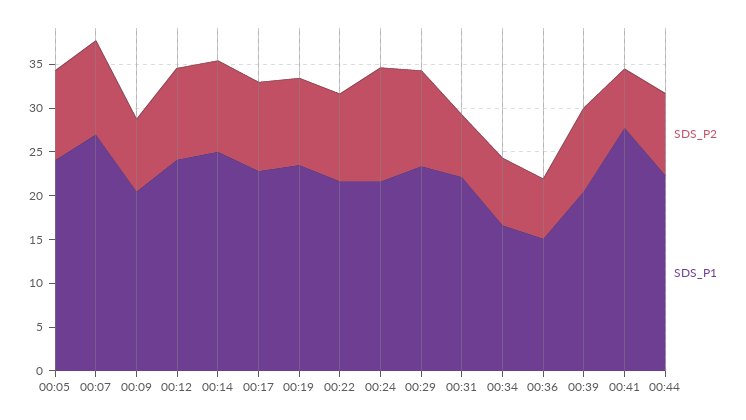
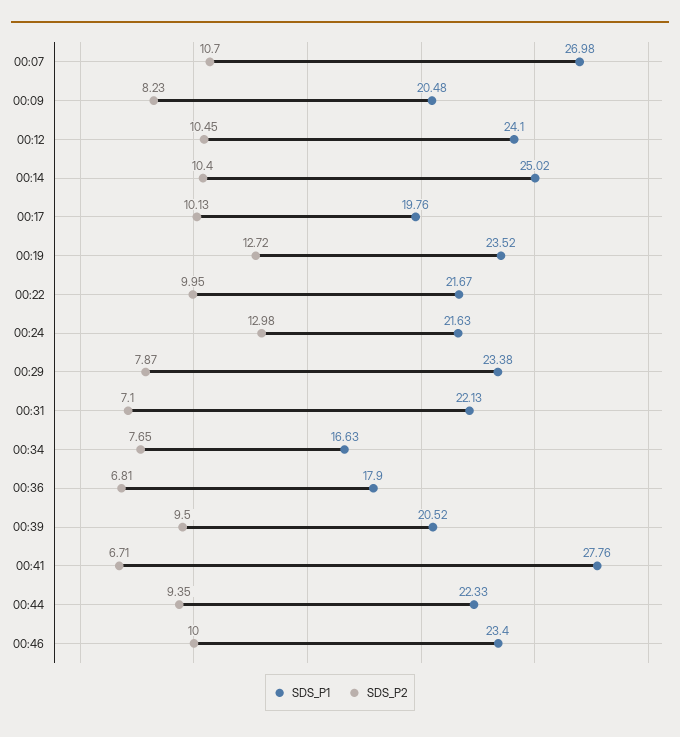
SDS_P2, 00:05: 10 -> none
SDS_P1, 00:05: 24 -> none
SDS_P1, 00:17: 23 -> 19.76
SDS_P2, 00:19: 10 -> 12.72
SDS_P2, 00:29: 11 -> 7.87
SDS_P1, 00:36: 15 -> 17.9
SDS_P1, 00:46: none -> 23.4
SDS_P2, 00:46: none -> 10

